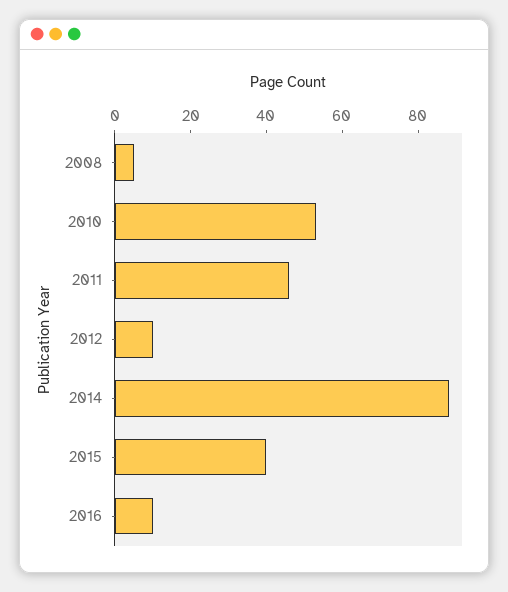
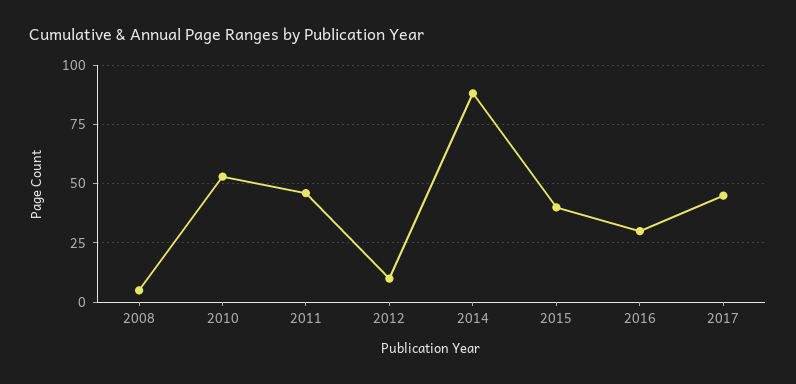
2016: 10 -> 30
2017: none -> 45

